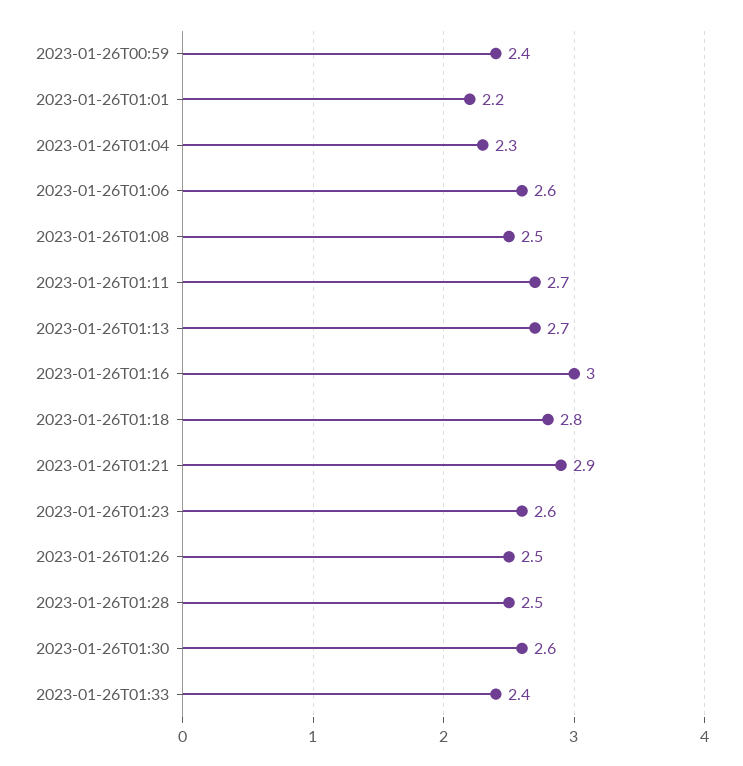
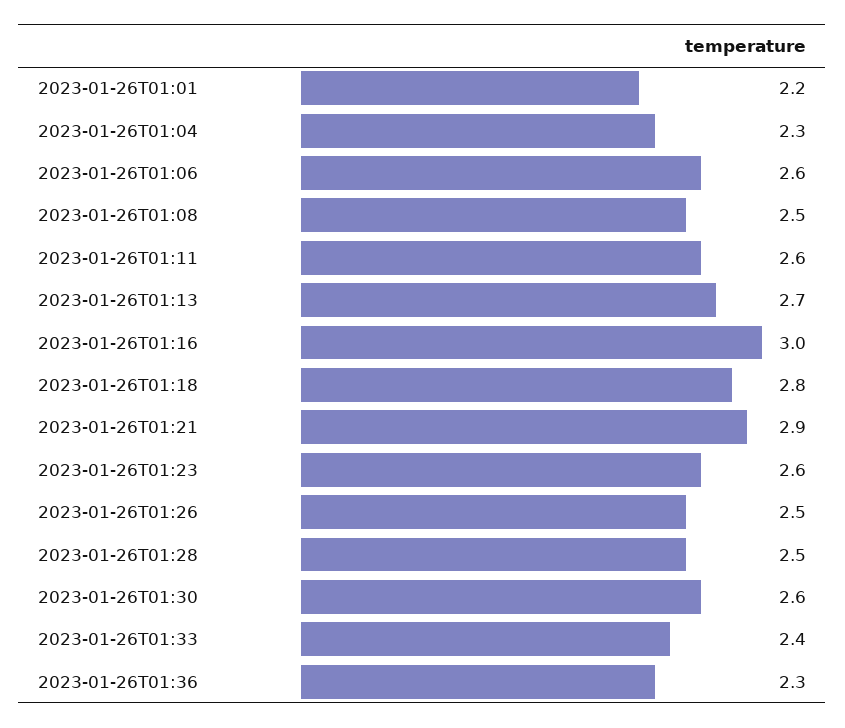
2023-01-26T00:59: 2.4 -> none
2023-01-26T01:11: 2.7 -> 2.6
2023-01-26T01:36: none -> 2.3

